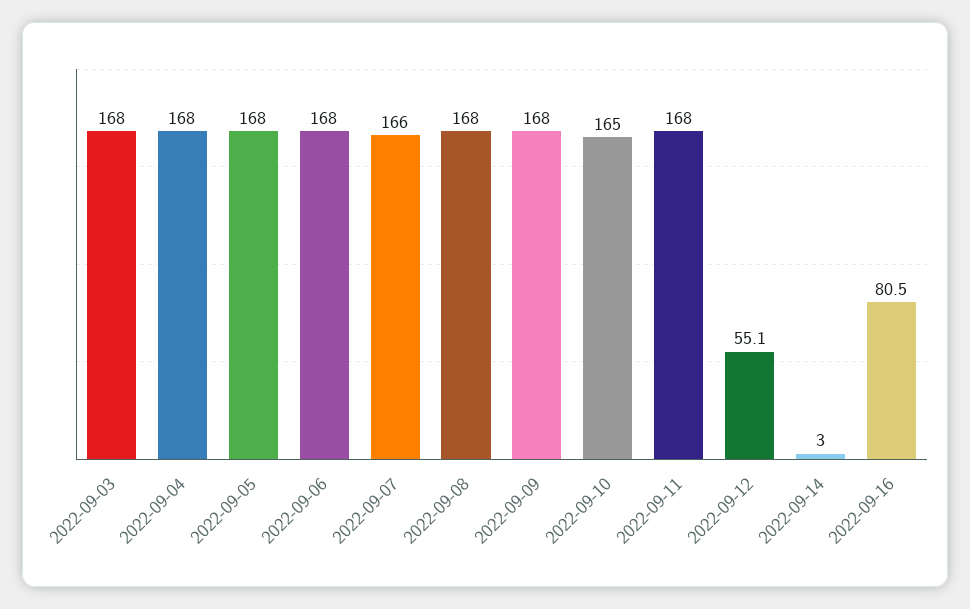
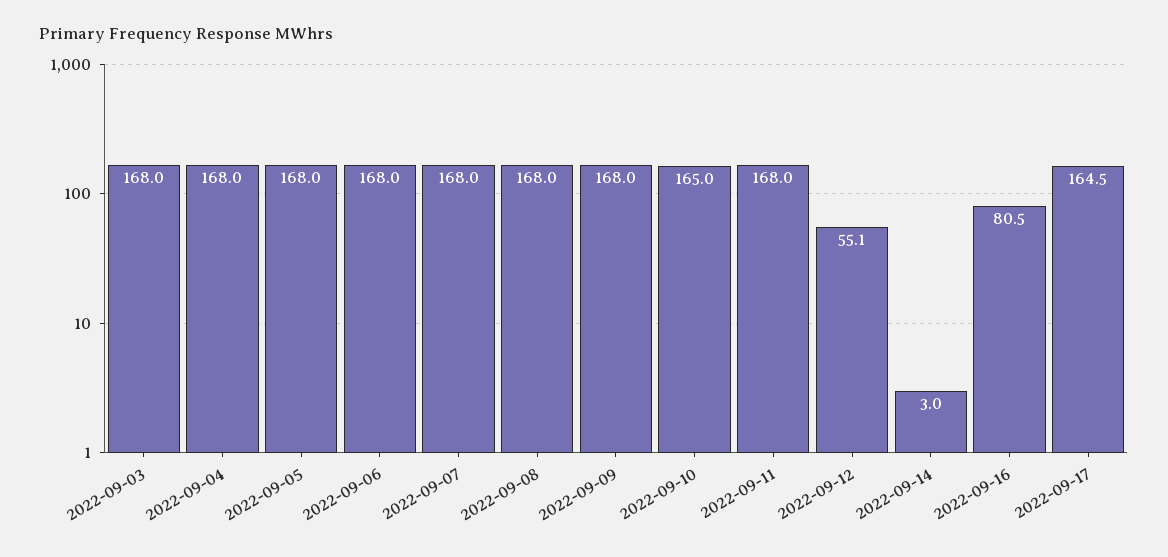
2022-09-07: 166 -> 168
2022-09-17: none -> 164.5

